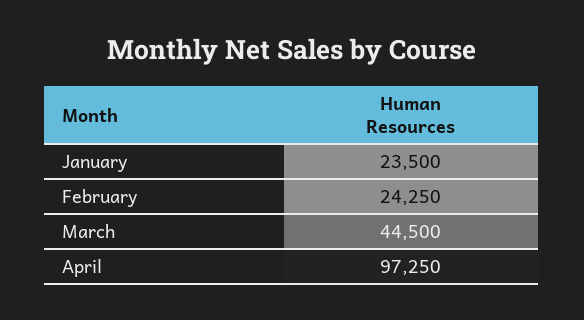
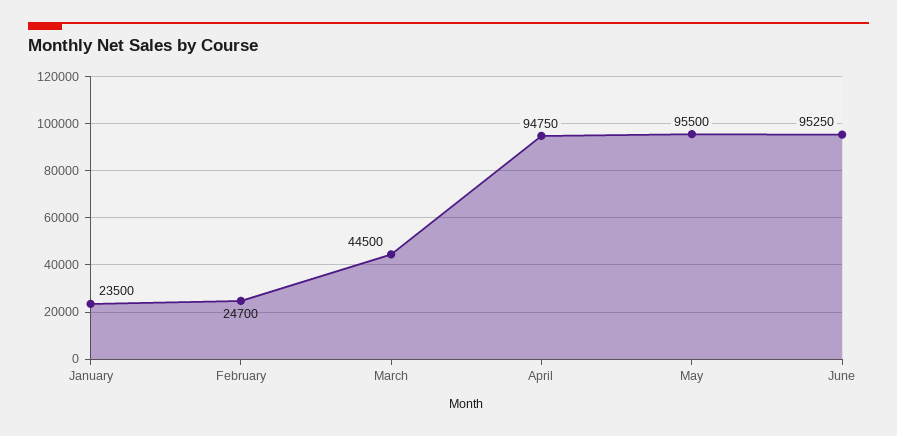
February: 24250 -> 24700
April: 97250 -> 94750
May: none -> 95500
June: none -> 95250

